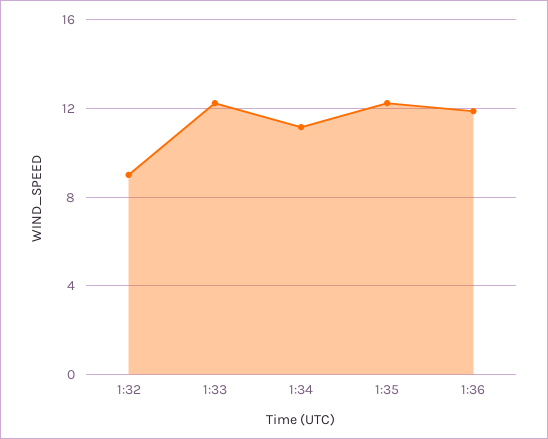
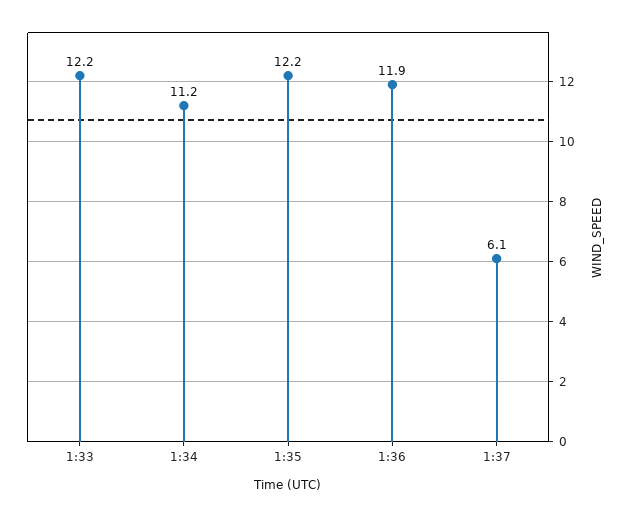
1:32: 9 -> none
1:37: none -> 6.1

